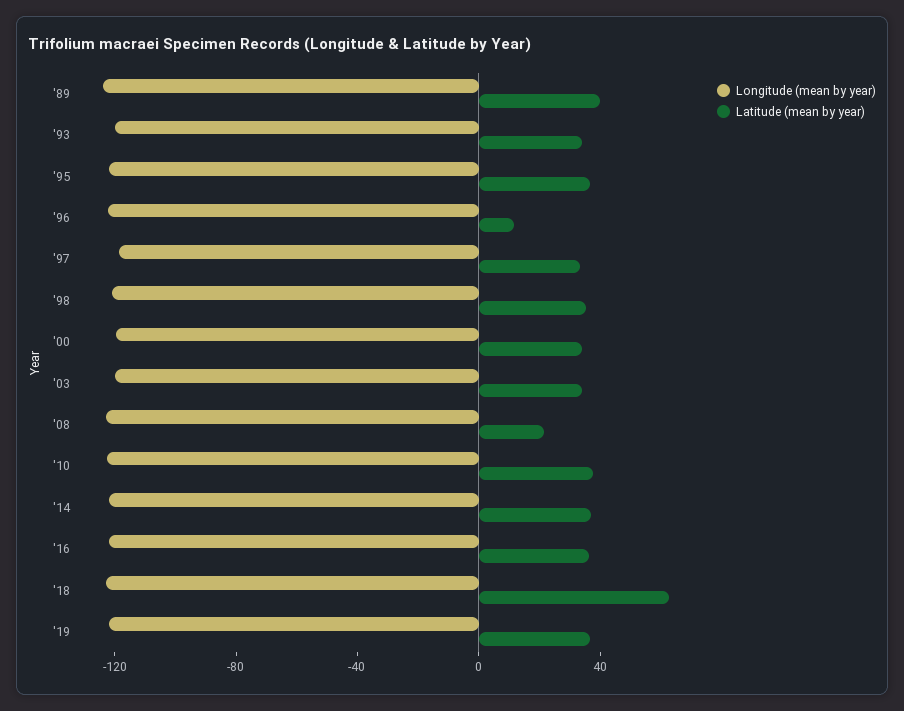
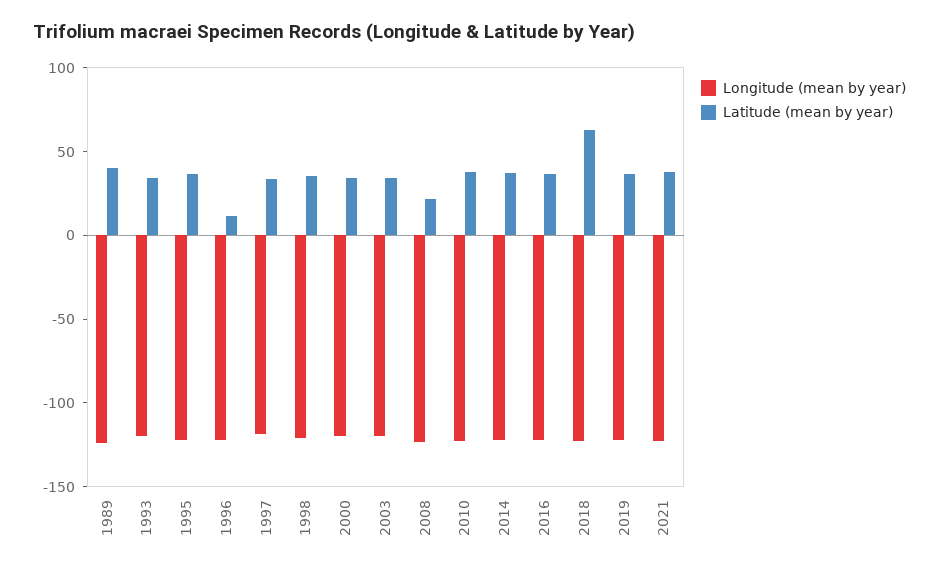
Longitude (mean by year), 2021: none -> -120
Latitude (mean by year), 2021: none -> 40

